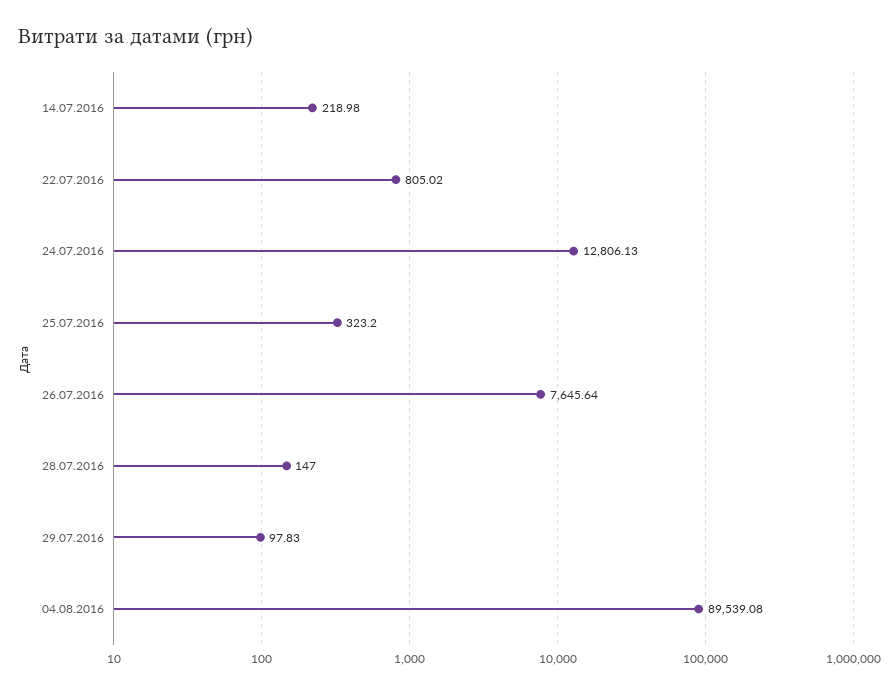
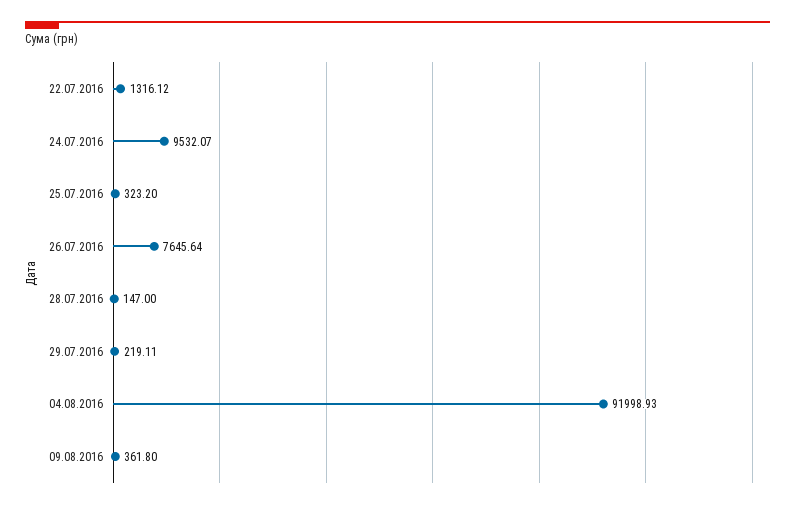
14.07.2016: 218.98 -> none
22.07.2016: 805.02 -> 1316.12
24.07.2016: 12806.13 -> 9532.07
29.07.2016: 97.83 -> 219.11
04.08.2016: 89539.08 -> 91998.93
09.08.2016: none -> 361.8

